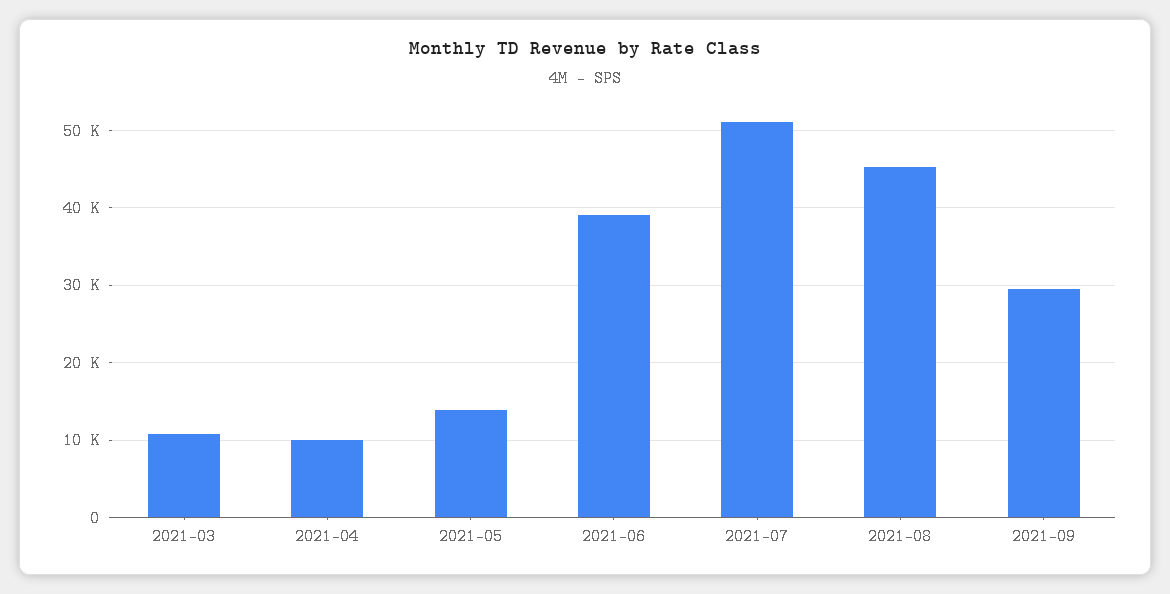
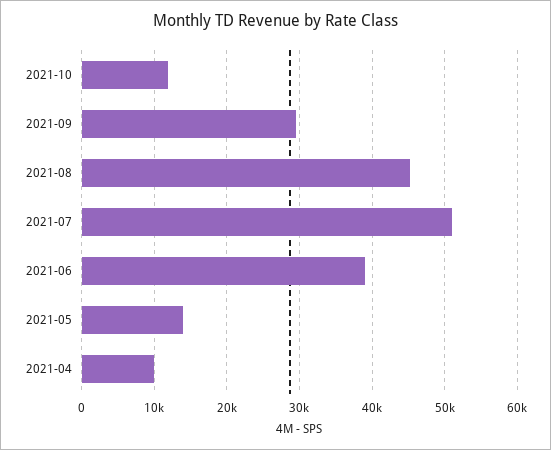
2021-03: 11000 -> none
2021-10: none -> 12000

